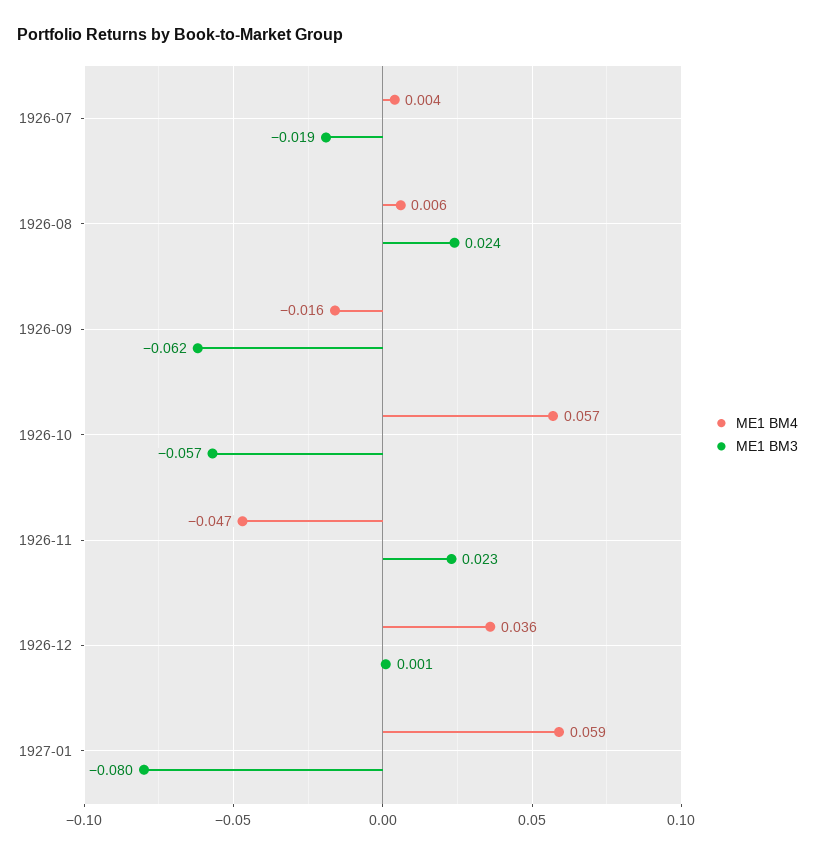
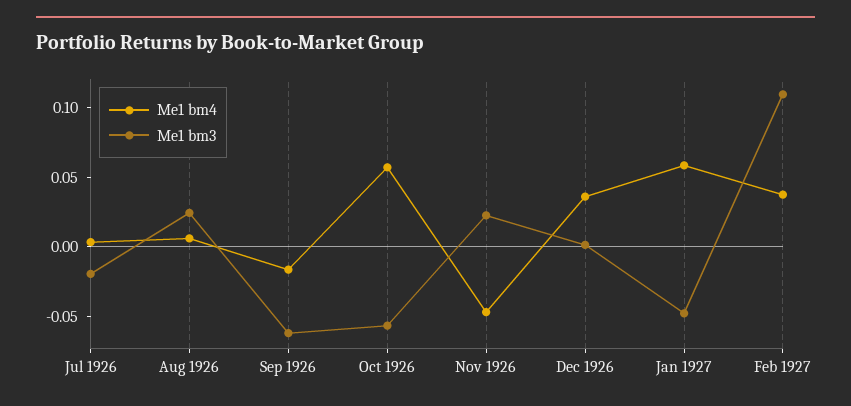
ME1 BM3, 1927-01: -0.08 -> -0.05
ME1 BM4, Feb 1927: none -> 0.04
ME1 BM3, Feb 1927: none -> 0.11

